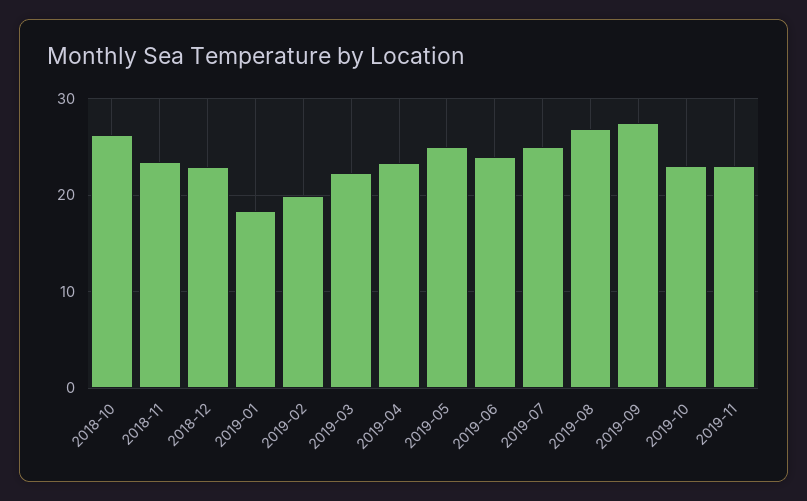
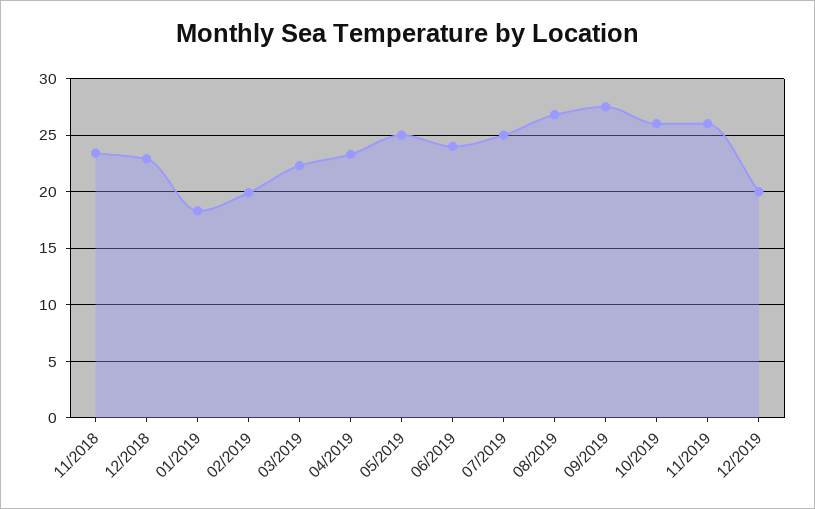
2018-10: 26 -> none
2019-10: 23 -> 26
2019-11: 23 -> 26
12/2019: none -> 20

